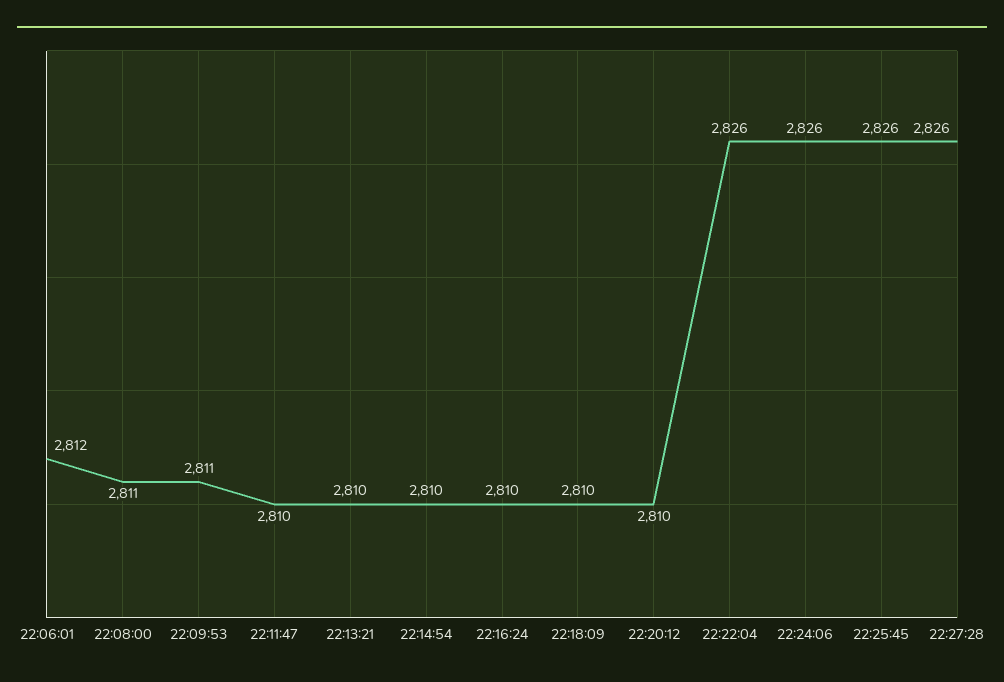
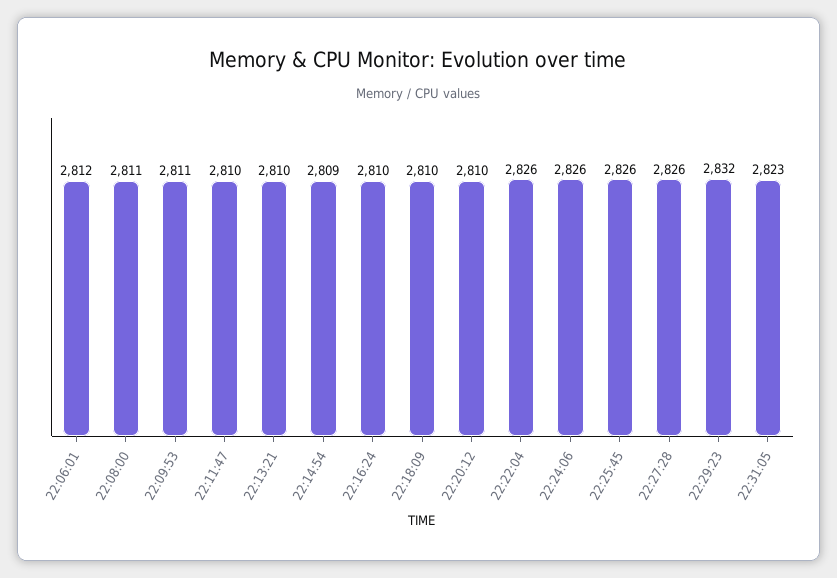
22:14:54: 2810 -> 2809
22:29:23: none -> 2832
22:31:05: none -> 2823

